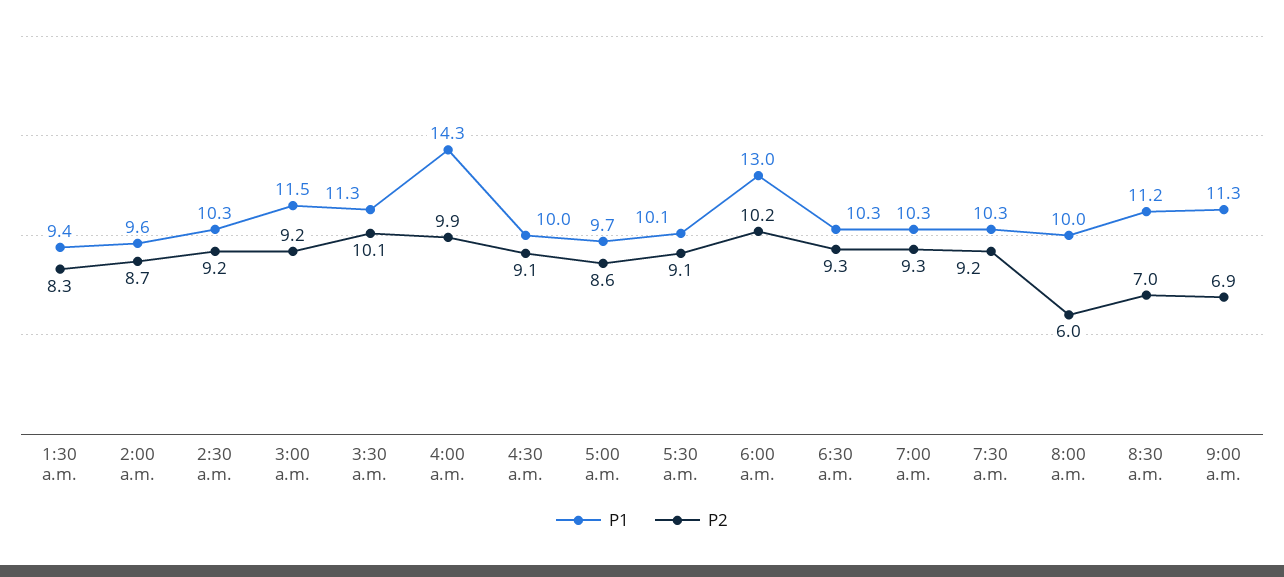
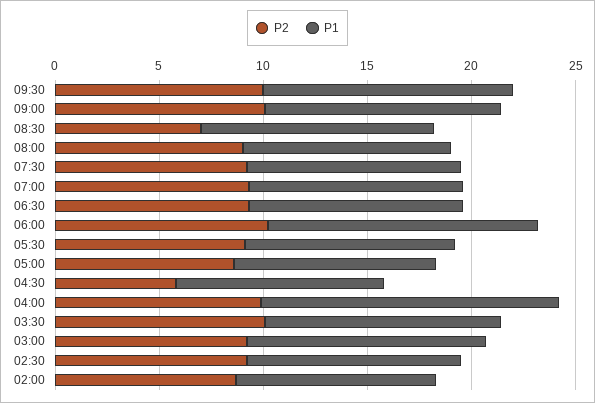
P1, 1:30 a.m.: 9.4 -> none
P2, 1:30 a.m.: 8.3 -> none
P2, 4:30 a.m.: 9.1 -> 6
P2, 8:00 a.m.: 6 -> 9
P2, 9:00 a.m.: 6.9 -> 10
P2, 09:30: none -> 10
P1, 09:30: none -> 12

